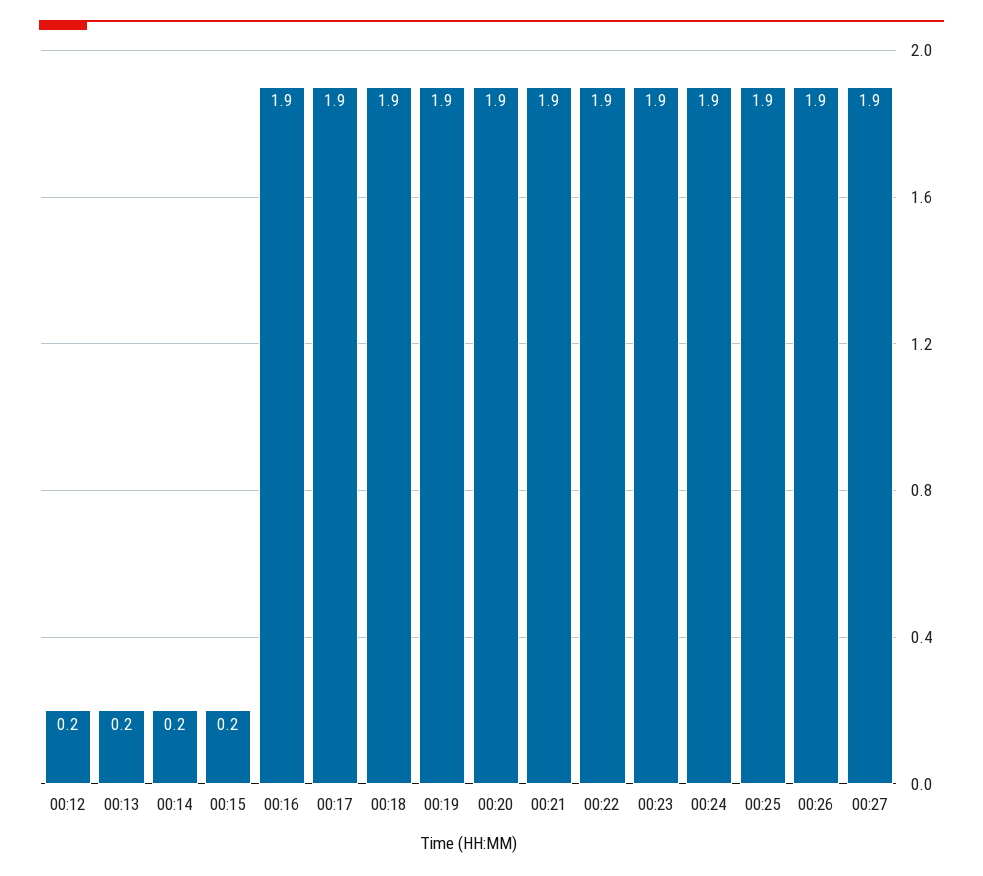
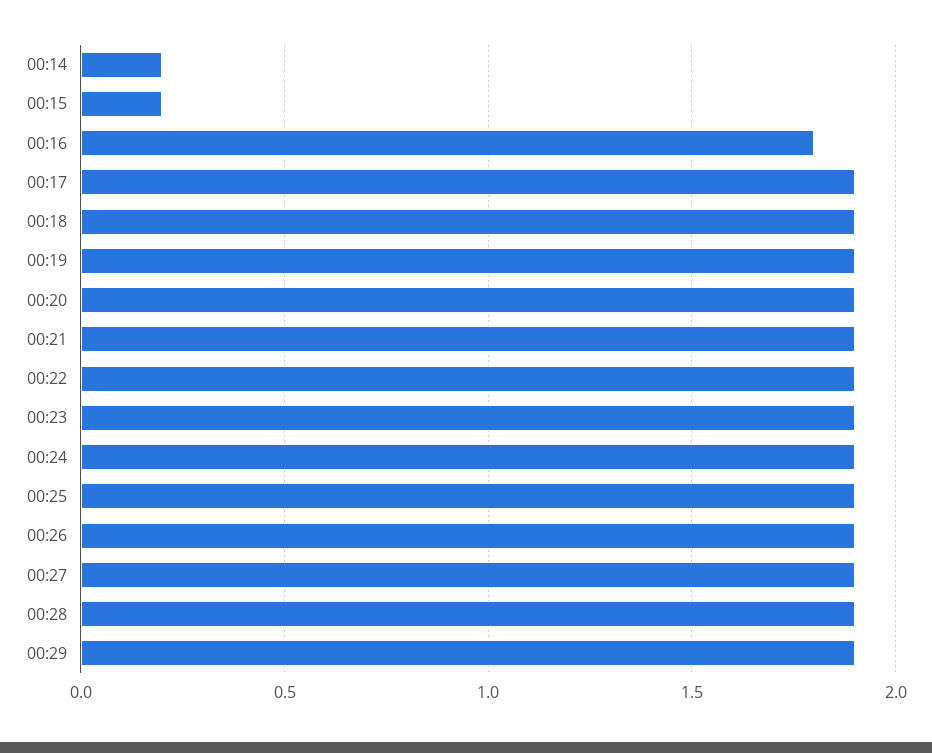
00:12: 0.2 -> none
00:13: 0.2 -> none
00:16: 1.9 -> 1.8
00:28: none -> 1.9
00:29: none -> 1.9

